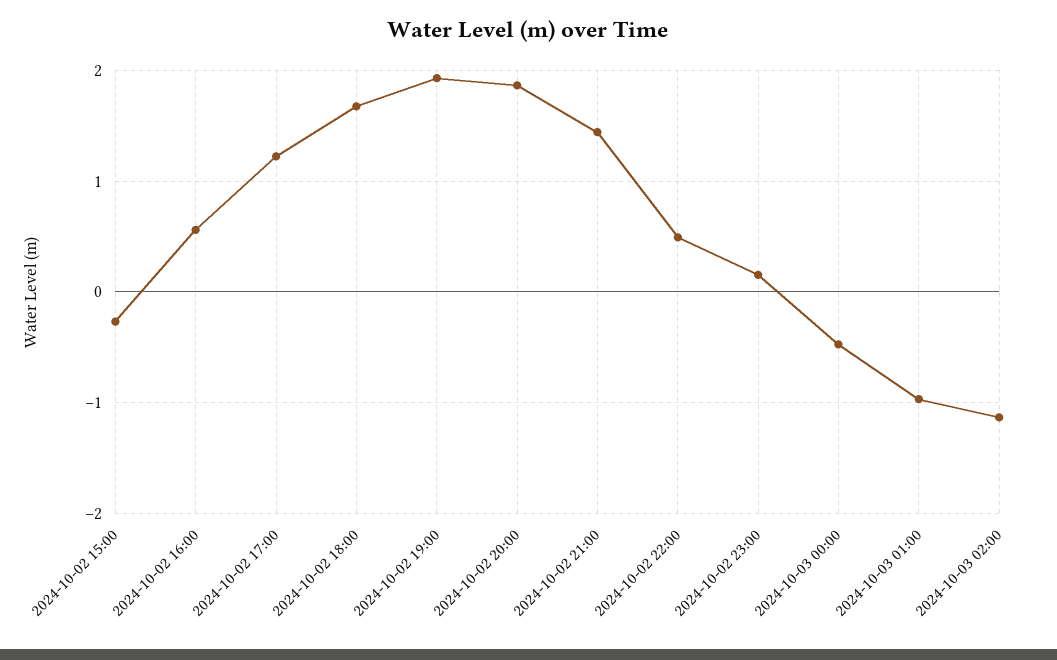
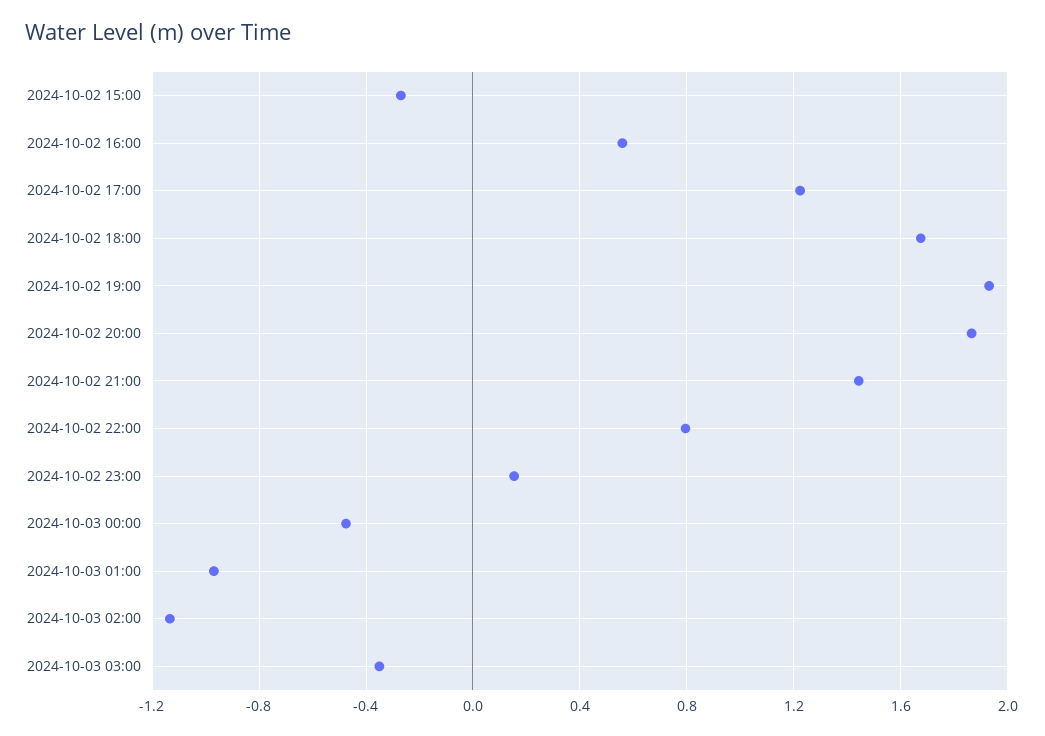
2024-10-02 22:00: 0.5 -> 0.8
2024-10-03 03:00: none -> -0.35

